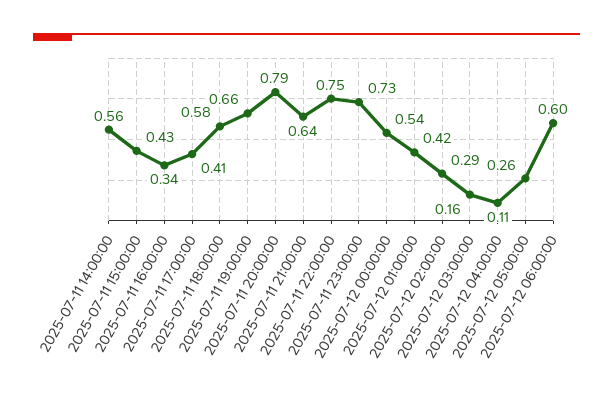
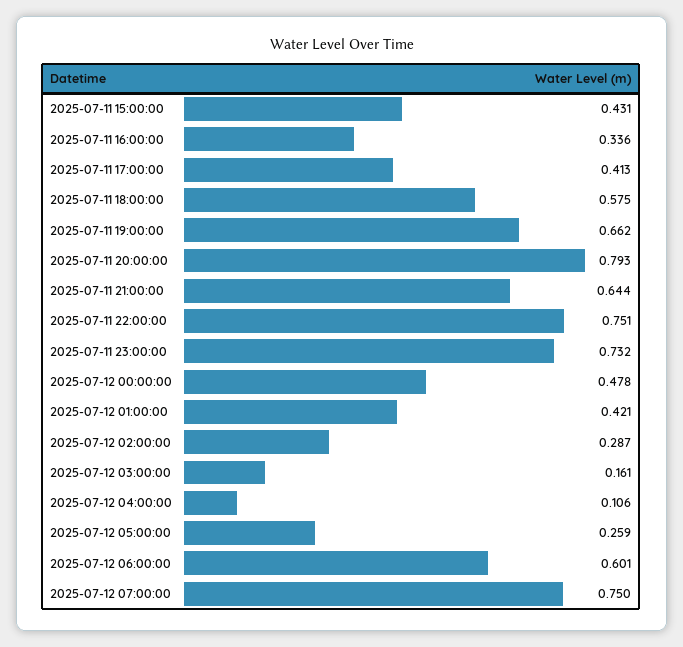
2025-07-11 14:00:00: 0.56 -> none
2025-07-12 00:00:00: 0.54 -> 0.478
2025-07-12 07:00:00: none -> 0.75

